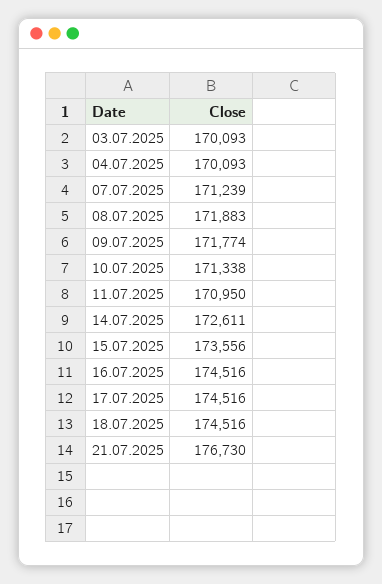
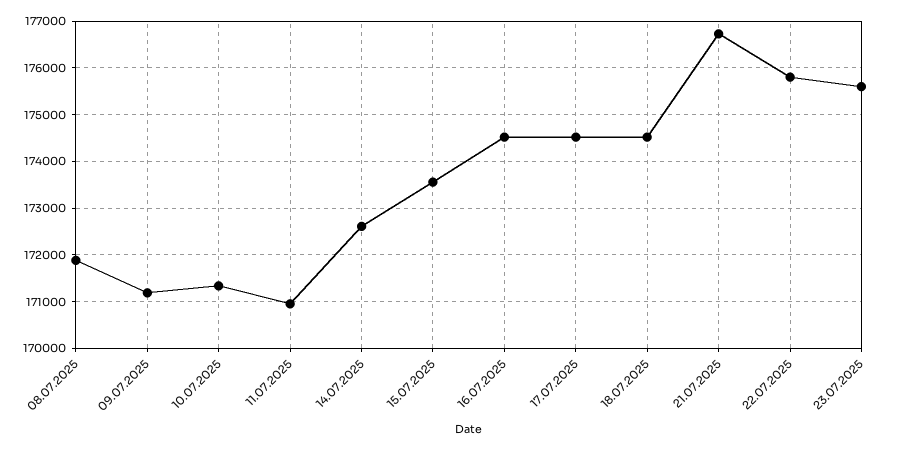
03.07.2025: 170093 -> none
04.07.2025: 170093 -> none
07.07.2025: 171239 -> none
09.07.2025: 171774 -> 171200
22.07.2025: none -> 175800
23.07.2025: none -> 175600

